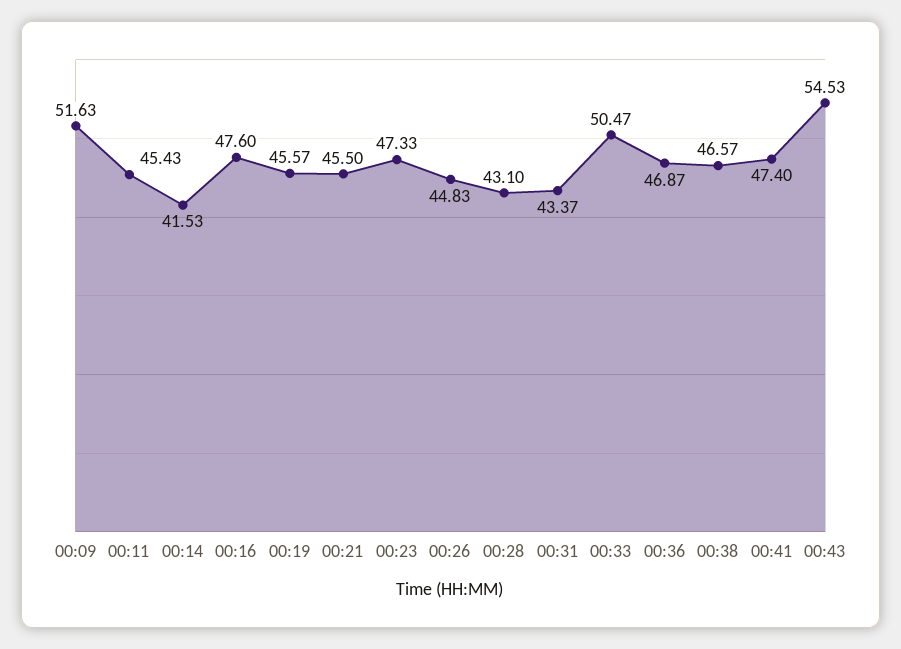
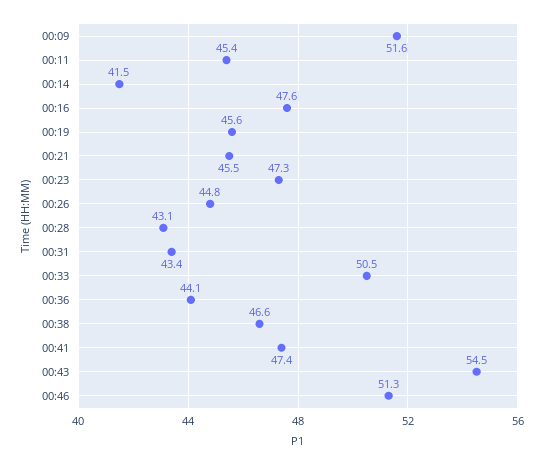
00:36: 46.87 -> 44.1
00:46: none -> 51.3

